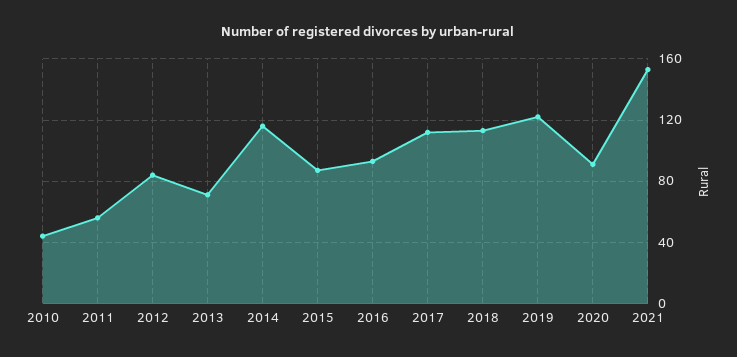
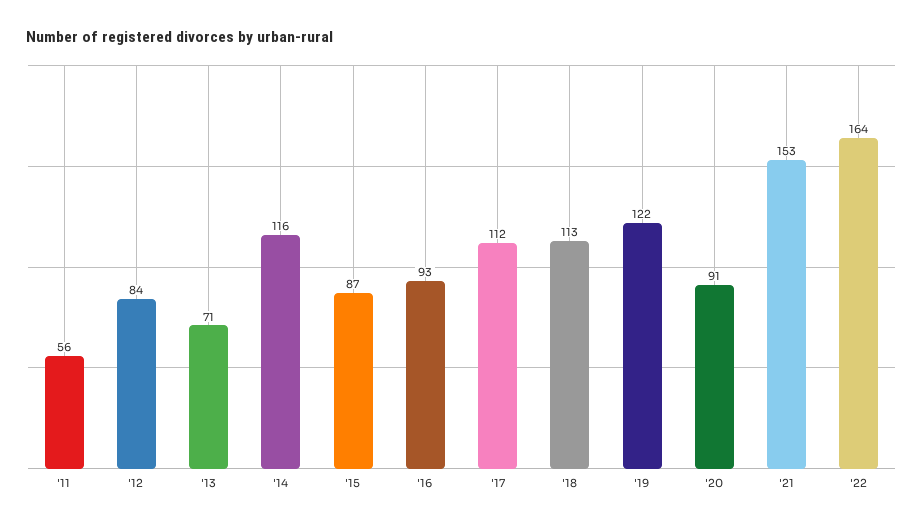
2010: 45 -> none
'22: none -> 164

